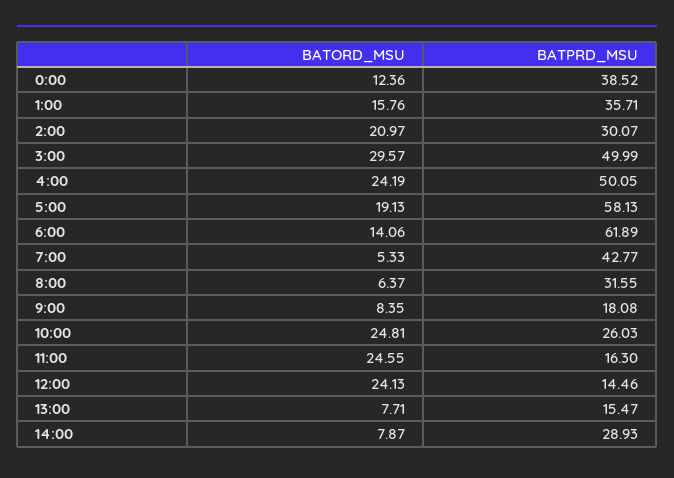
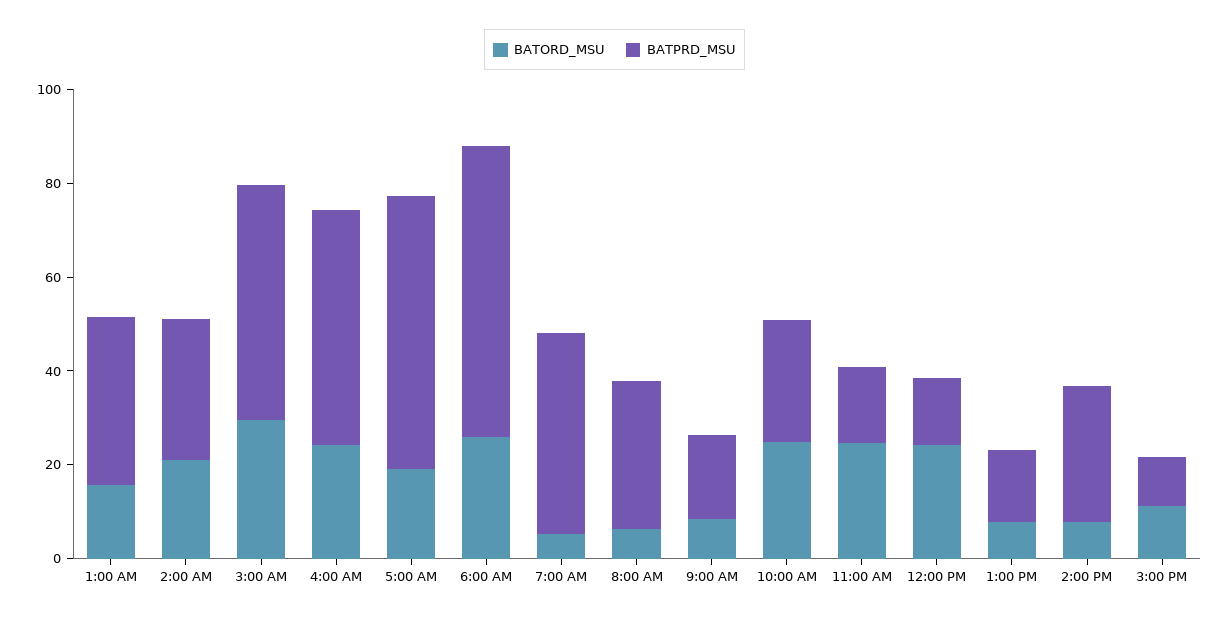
BATORD_MSU, 0:00: 12.36 -> none
BATPRD_MSU, 0:00: 38.52 -> none
BATORD_MSU, 6:00: 14.06 -> 25
BATORD_MSU, 3:00 PM: none -> 10
BATPRD_MSU, 3:00 PM: none -> 10

